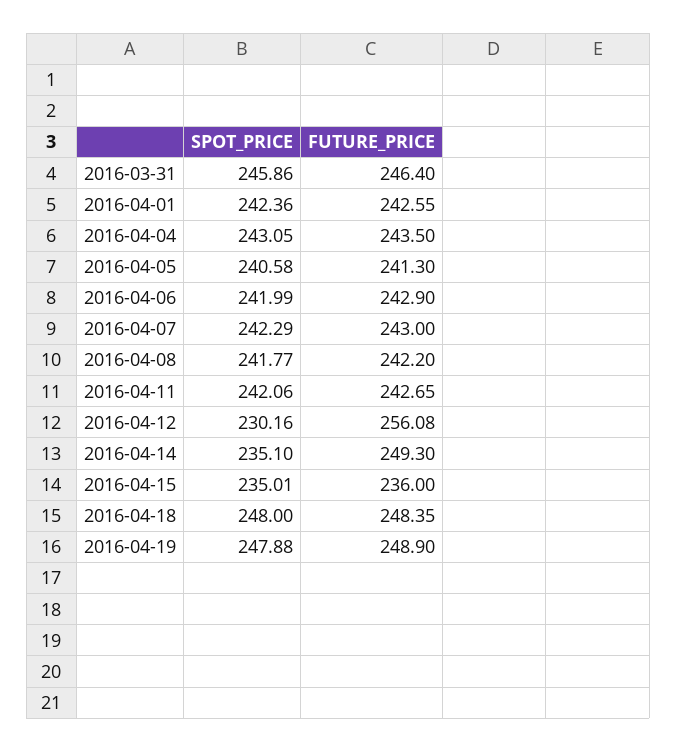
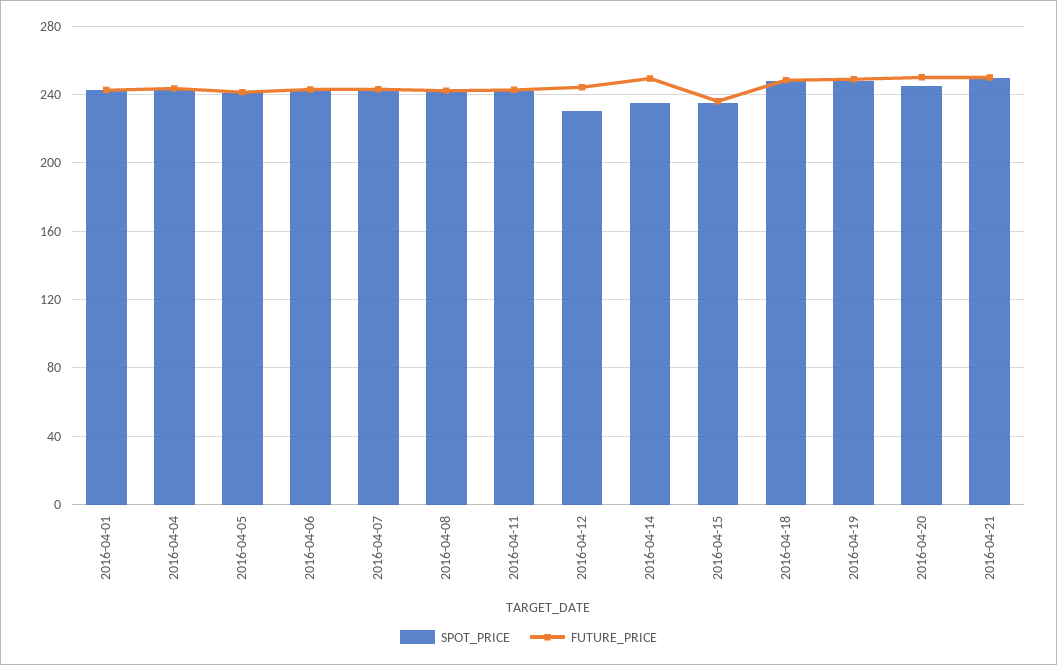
SPOT_PRICE, 2016-03-31: 245.86 -> none
FUTURE_PRICE, 2016-03-31: 246.4 -> none
FUTURE_PRICE, 2016-04-12: 256.08 -> 245
SPOT_PRICE, 2016-04-20: none -> 245
FUTURE_PRICE, 2016-04-20: none -> 250
SPOT_PRICE, 2016-04-21: none -> 250
FUTURE_PRICE, 2016-04-21: none -> 250

